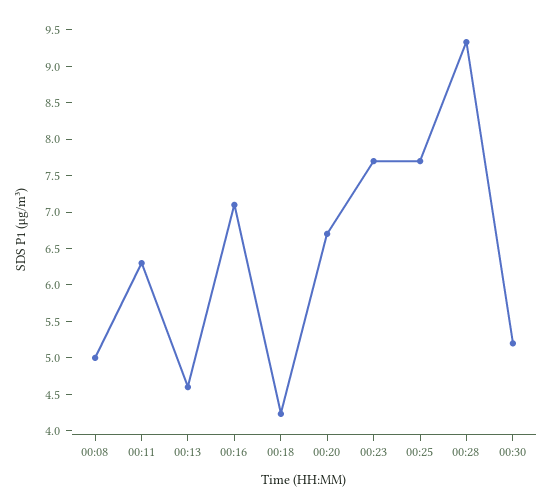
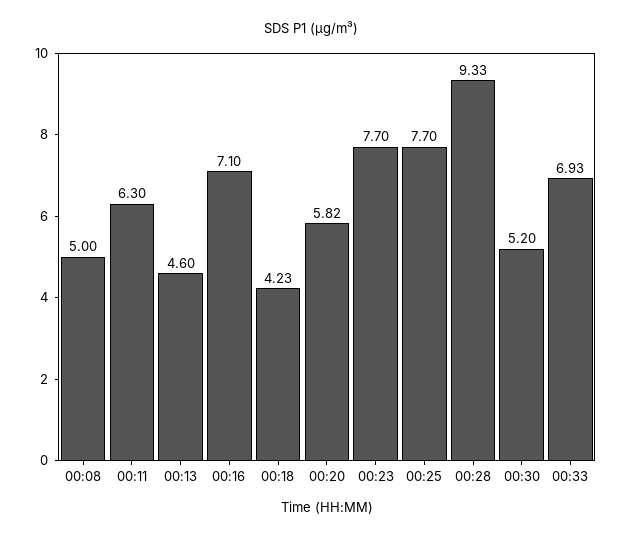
00:20: 6.75 -> 5.82
00:33: none -> 6.93

